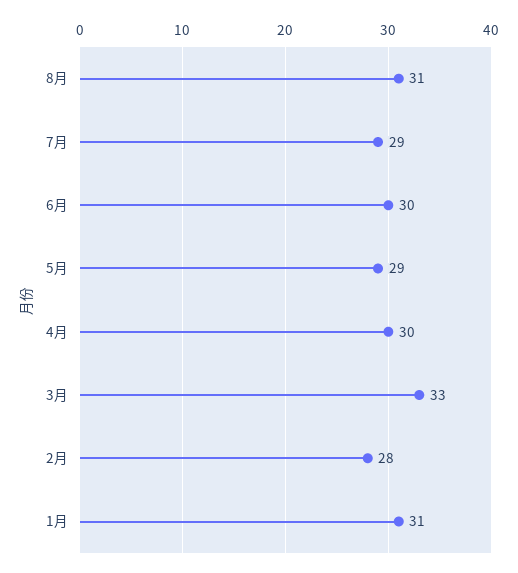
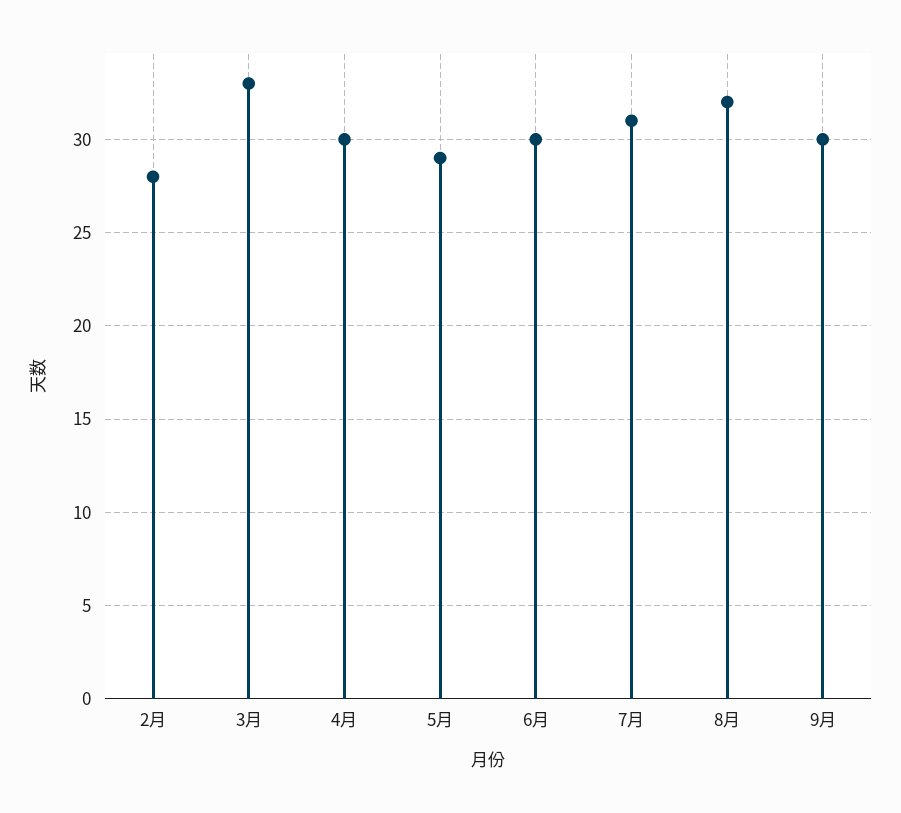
8月: 31 -> 32
7月: 29 -> 31
1月: 31 -> none
9月: none -> 30

